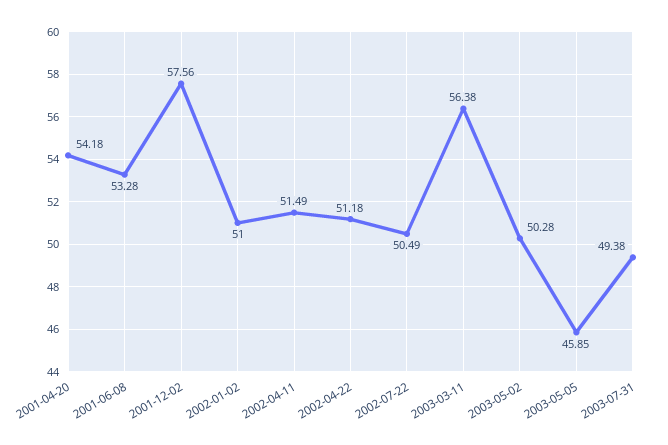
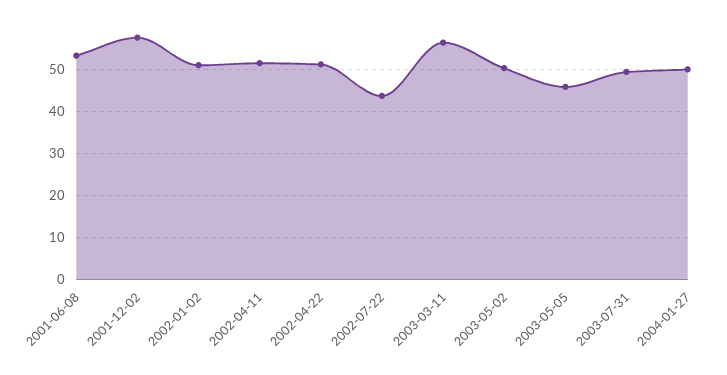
2001-04-20: 54.18 -> none
2002-07-22: 50.49 -> 44
2004-01-27: none -> 50

